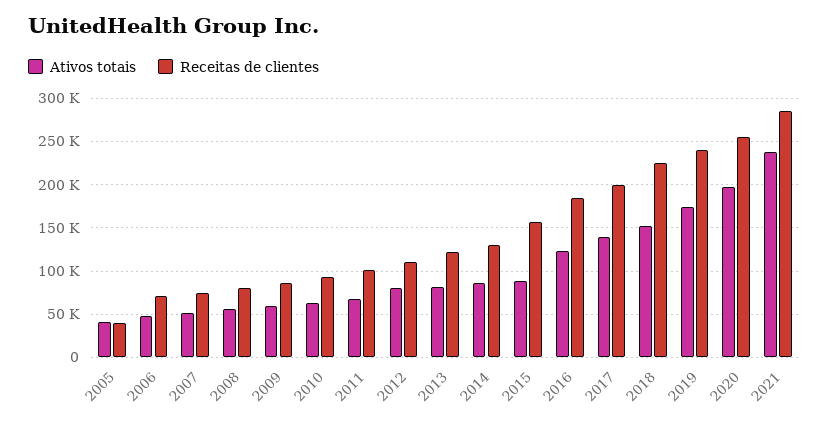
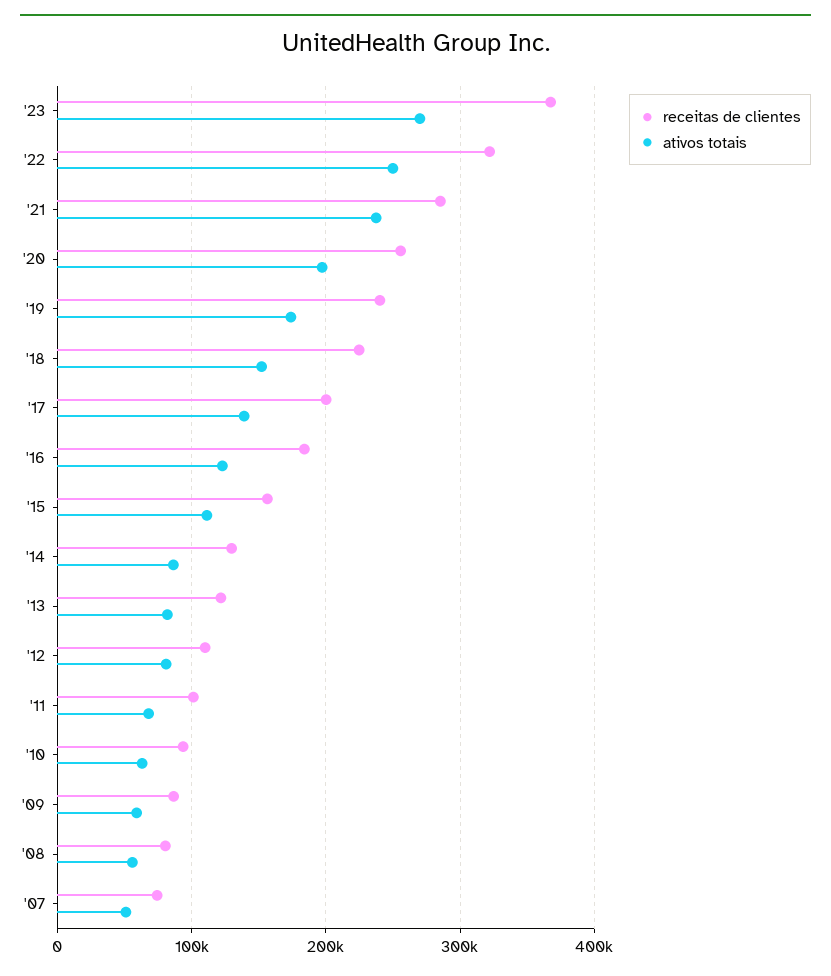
Ativos totais, 2005: 40000 -> none
Receitas de clientes, 2005: 40000 -> none
Ativos totais, 2006: 50000 -> none
Receitas de clientes, 2006: 70000 -> none
Ativos totais, 2015: 90000 -> 110000
Receitas de clientes, '23: none -> 370000
Ativos totais, '23: none -> 270000
Receitas de clientes, '22: none -> 320000
Ativos totais, '22: none -> 250000

